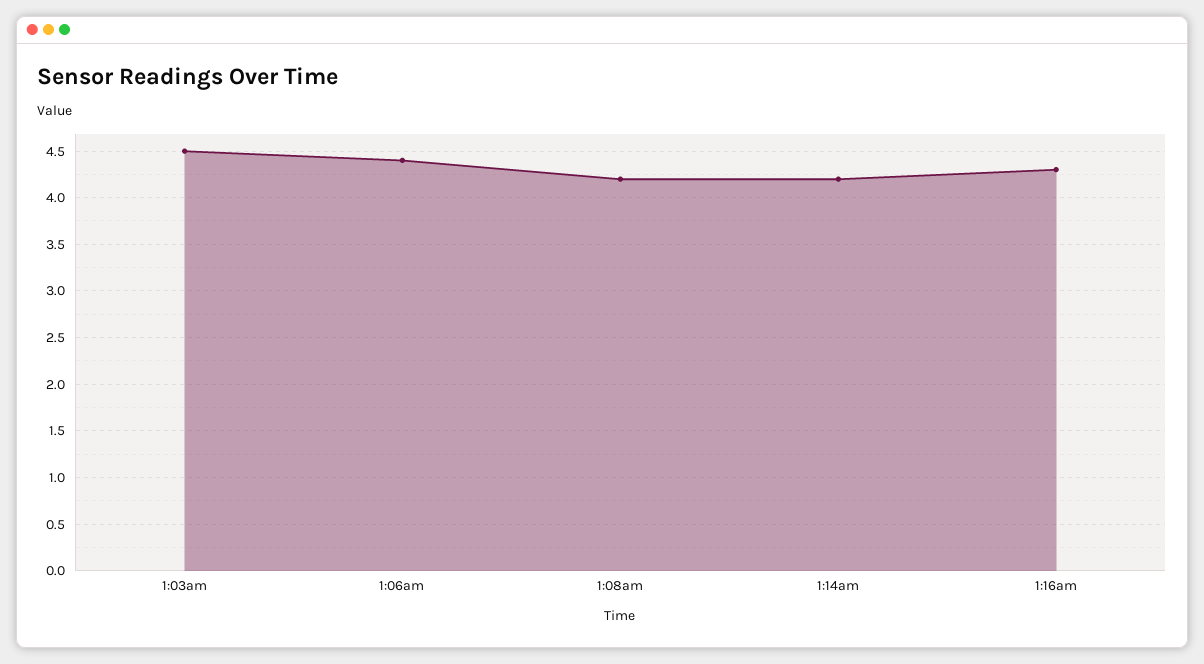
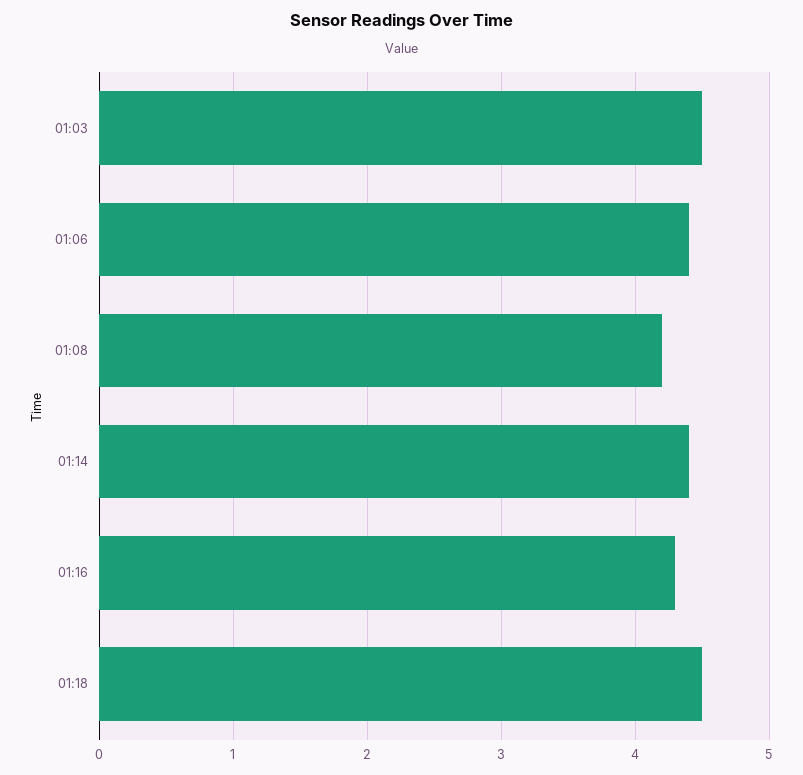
1:14am: 4.2 -> 4.4
01:18: none -> 4.5

